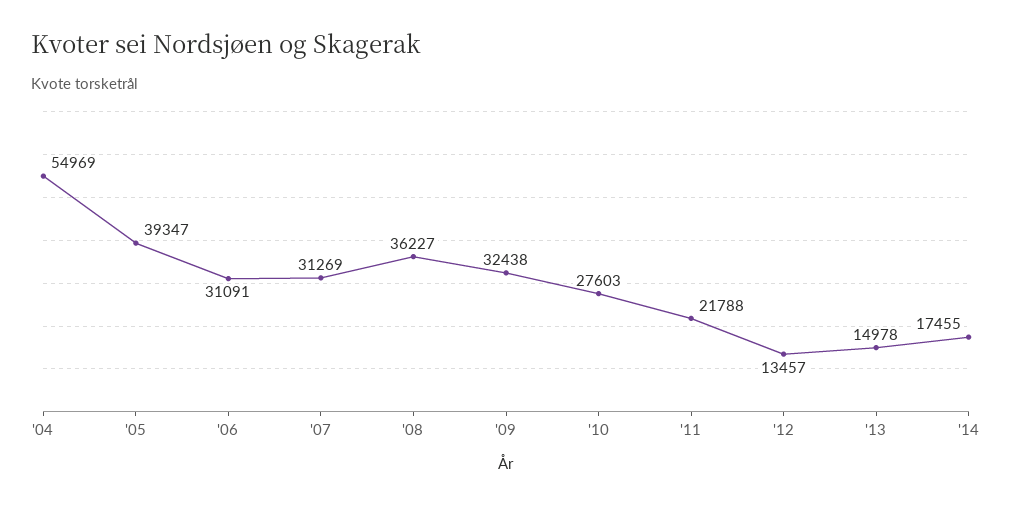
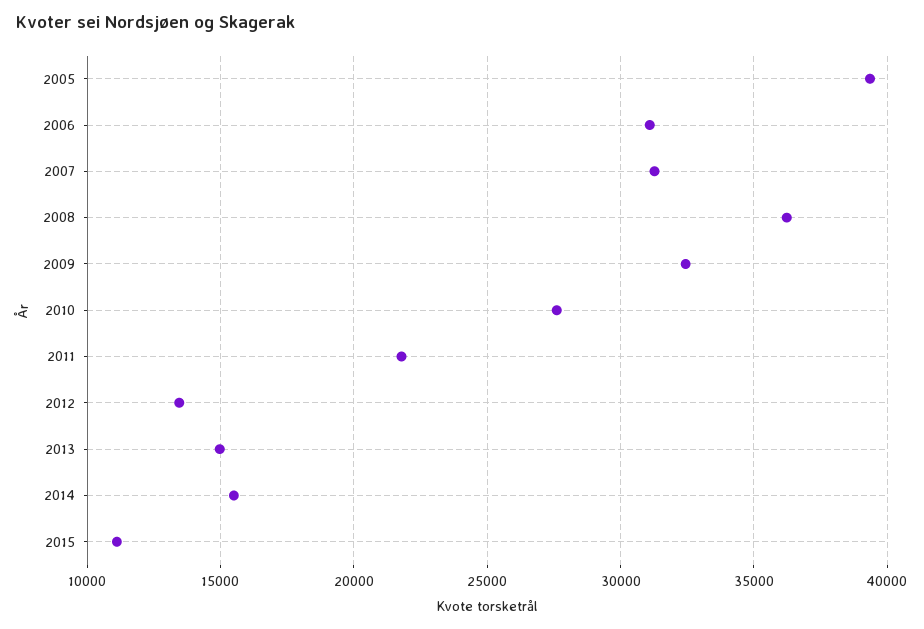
'04: 54969 -> none
'14: 17455 -> 15500
2015: none -> 11000

